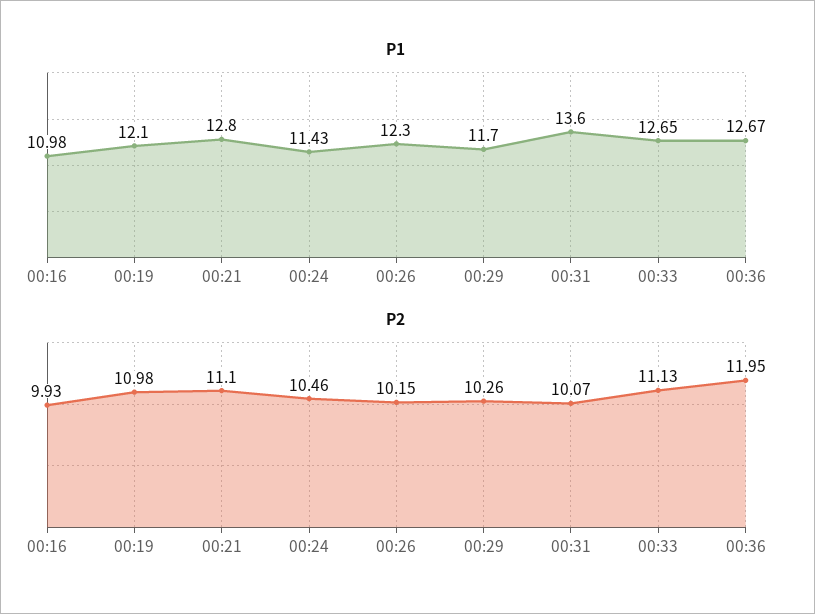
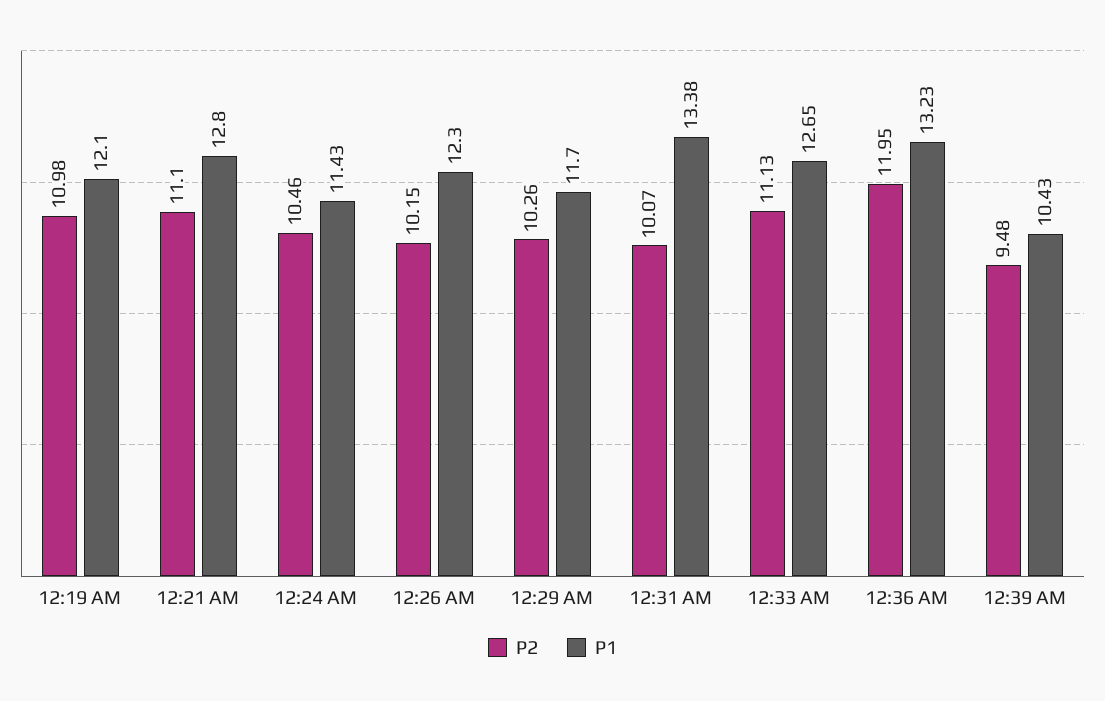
P1, 00:16: 10.98 -> none
P1, 00:31: 13.6 -> 13.38
P1, 00:36: 12.67 -> 13.23
P2, 00:16: 9.93 -> none
P2, 12:39 AM: none -> 9.48
P1, 12:39 AM: none -> 10.43

